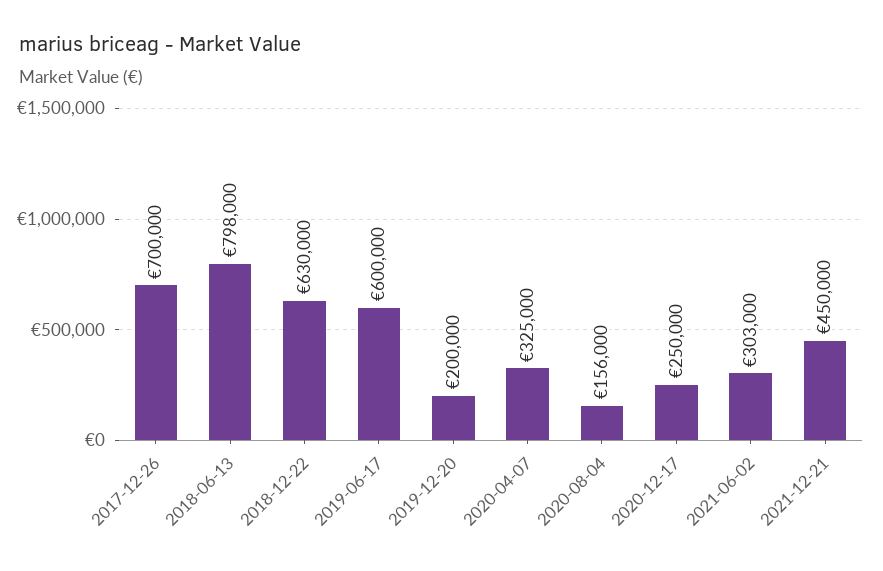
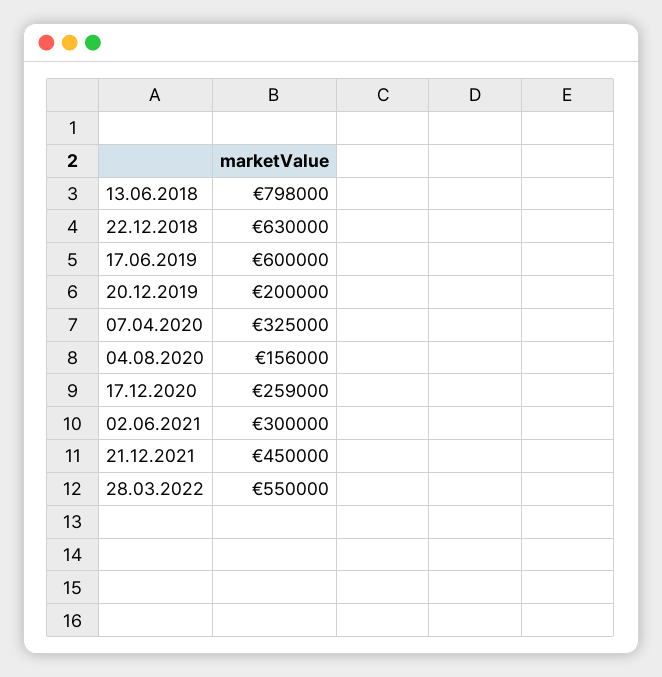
2017-12-26: 700000 -> none
2020-12-17: 250000 -> 259000
2021-06-02: 303000 -> 300000
28.03.2022: none -> 550000

